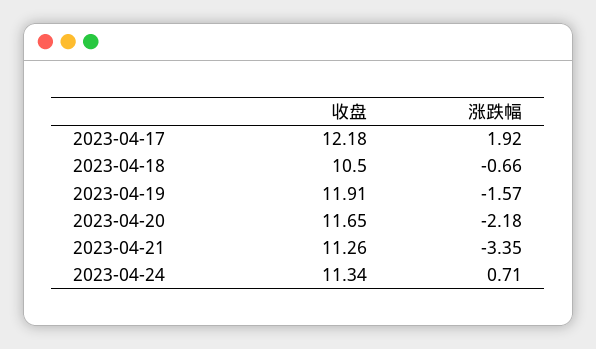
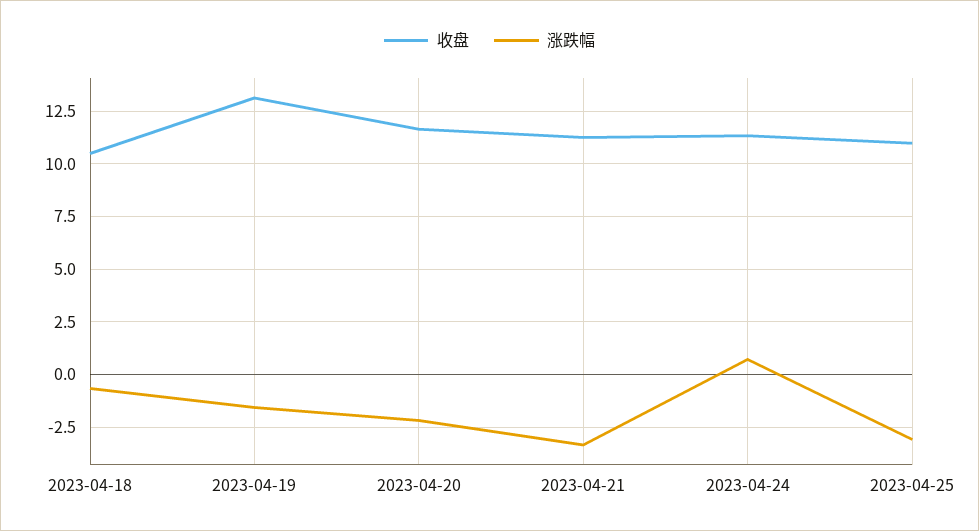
收盘, 2023-04-17: 12.18 -> none
涨跌幅, 2023-04-17: 1.92 -> none
收盘, 2023-04-19: 11.91 -> 13
收盘, 2023-04-25: none -> 11
涨跌幅, 2023-04-25: none -> -3

